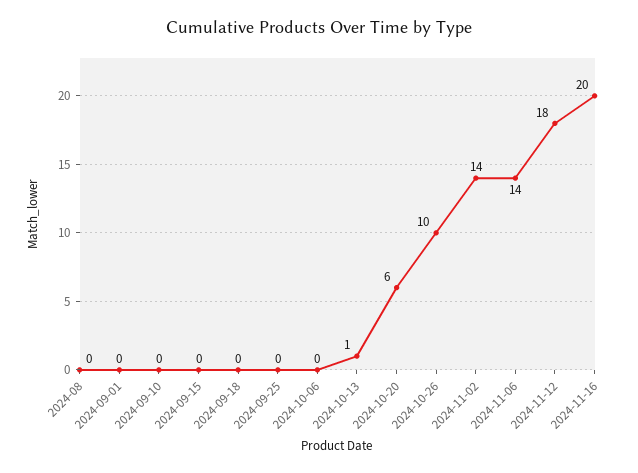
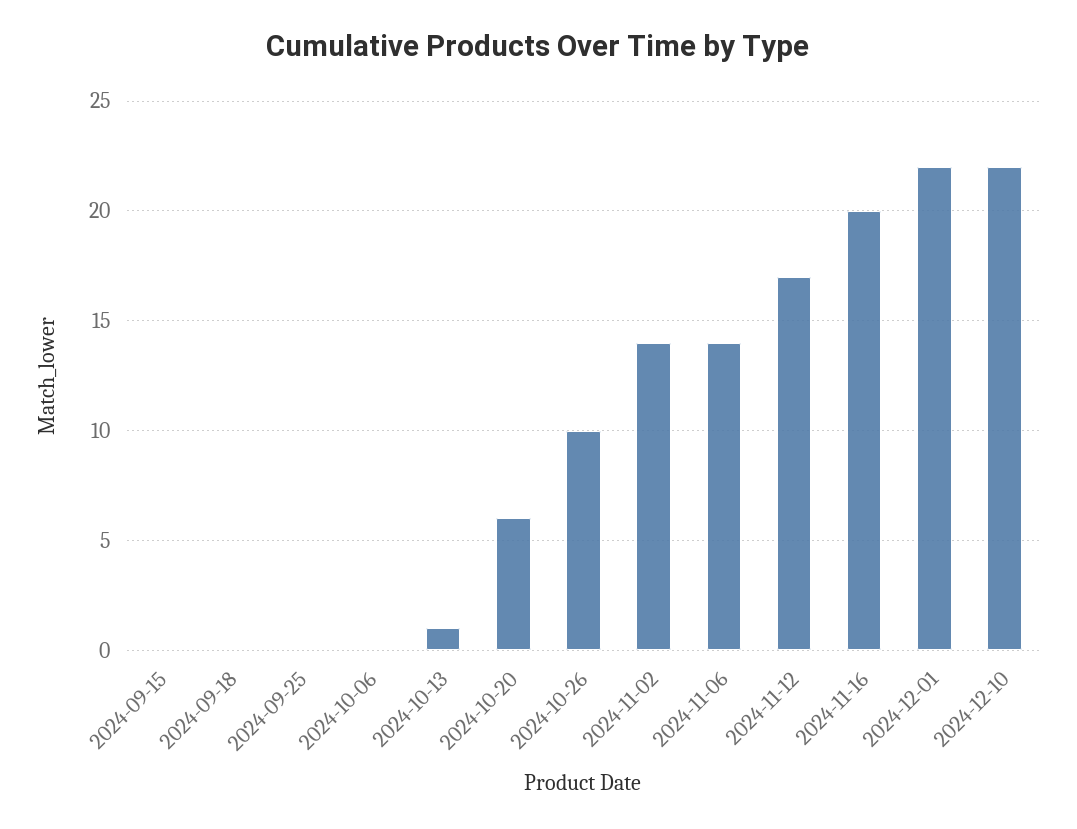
2024-08: 0 -> none
2024-09-01: 0 -> none
2024-09-10: 0 -> none
2024-11-12: 18 -> 17
2024-12-01: none -> 22
2024-12-10: none -> 22

